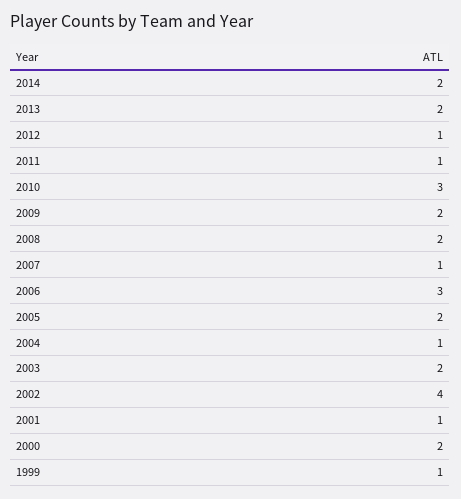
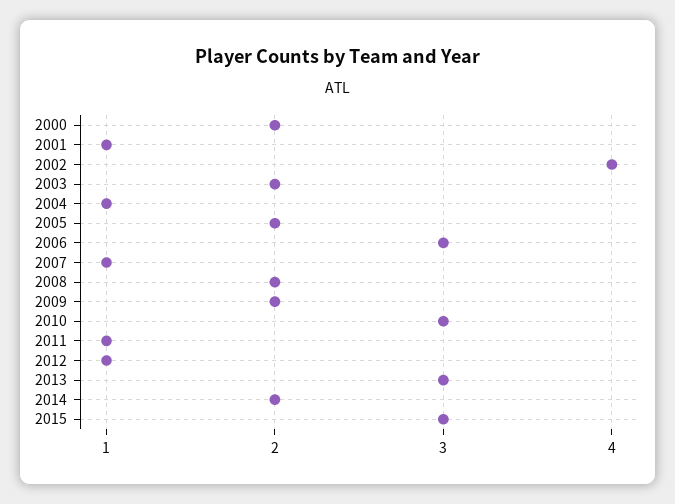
2013: 2 -> 3
1999: 1 -> none
2015: none -> 3

